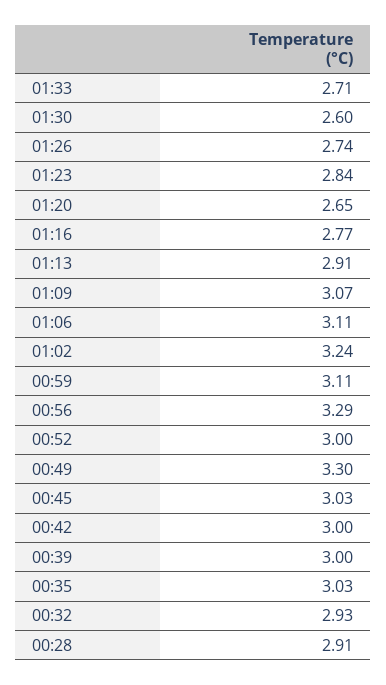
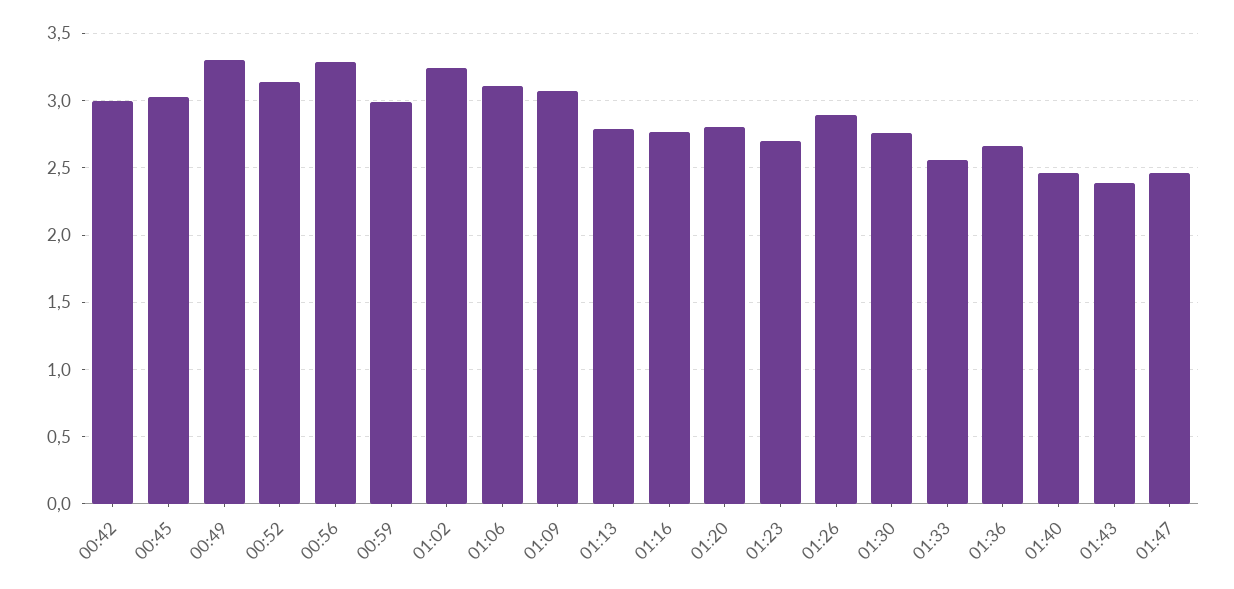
01:33: 2.71 -> 2.55
01:30: 2.6 -> 2.75
01:26: 2.74 -> 2.9
01:23: 2.84 -> 2.7
01:20: 2.65 -> 2.8
01:13: 2.91 -> 2.8
00:59: 3.11 -> 3
00:52: 3 -> 3.15
00:39: 3 -> none
00:35: 3.03 -> none
00:32: 2.93 -> none
00:28: 2.91 -> none
01:36: none -> 2.65
01:40: none -> 2.45
01:43: none -> 2.4
01:47: none -> 2.45

